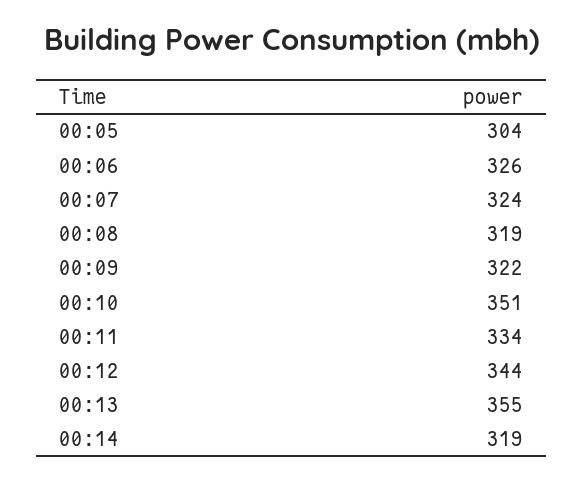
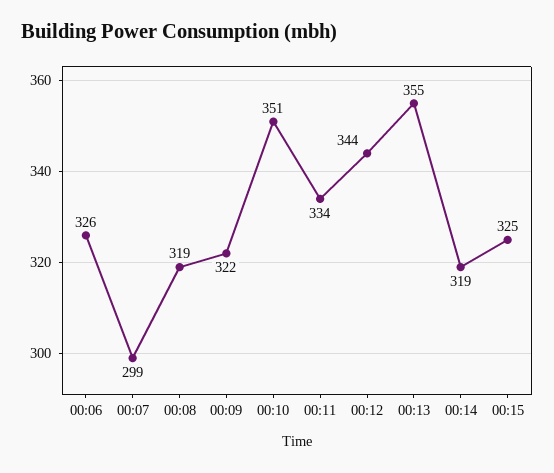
00:05: 304 -> none
00:07: 324 -> 299
00:15: none -> 325

